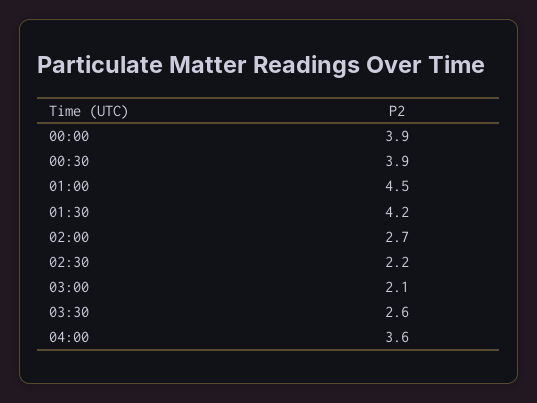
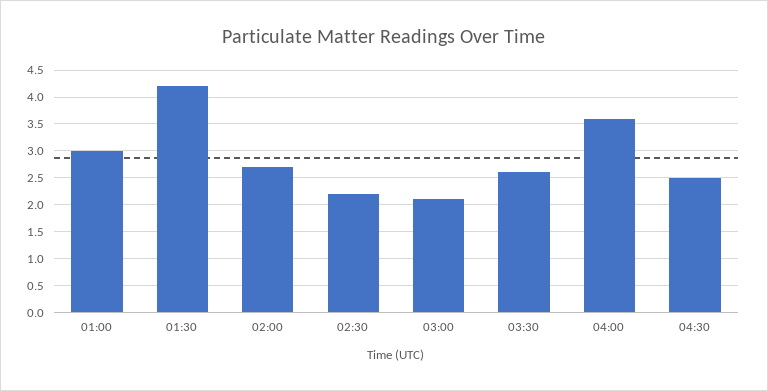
00:00: 3.9 -> none
00:30: 3.9 -> none
01:00: 4.5 -> 3
04:30: none -> 2.5

